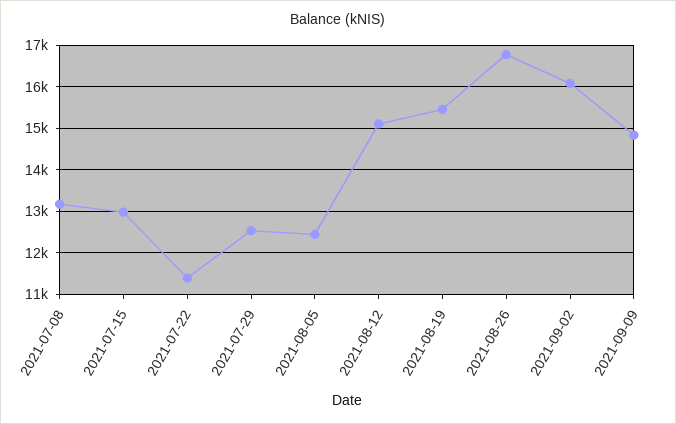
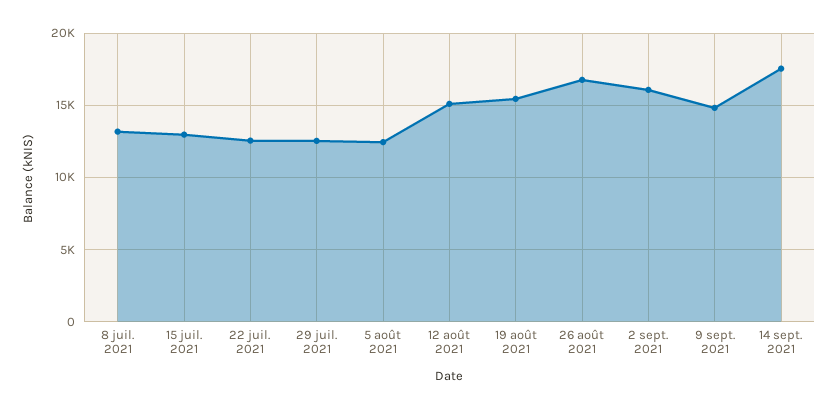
2021-07-22: 11400 -> 12500
14 sept. 2021: none -> 17500

